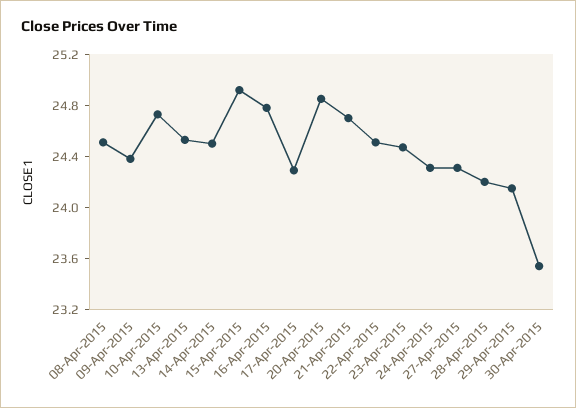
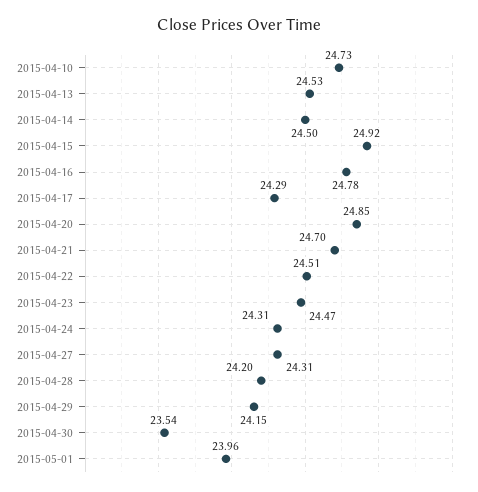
08-Apr-2015: 24.5 -> none
09-Apr-2015: 24.4 -> none
2015-05-01: none -> 23.96

